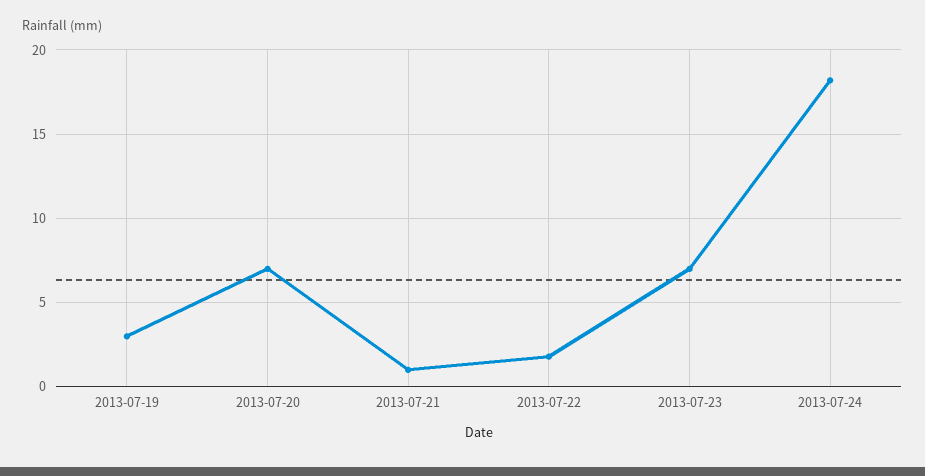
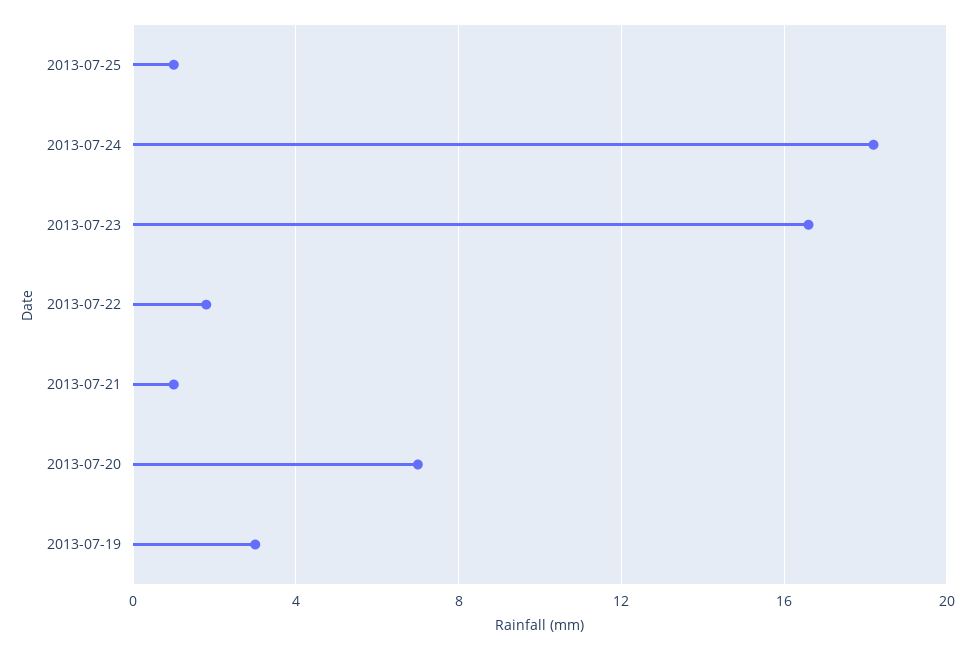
2013-07-23: 7 -> 16.5
2013-07-25: none -> 1

